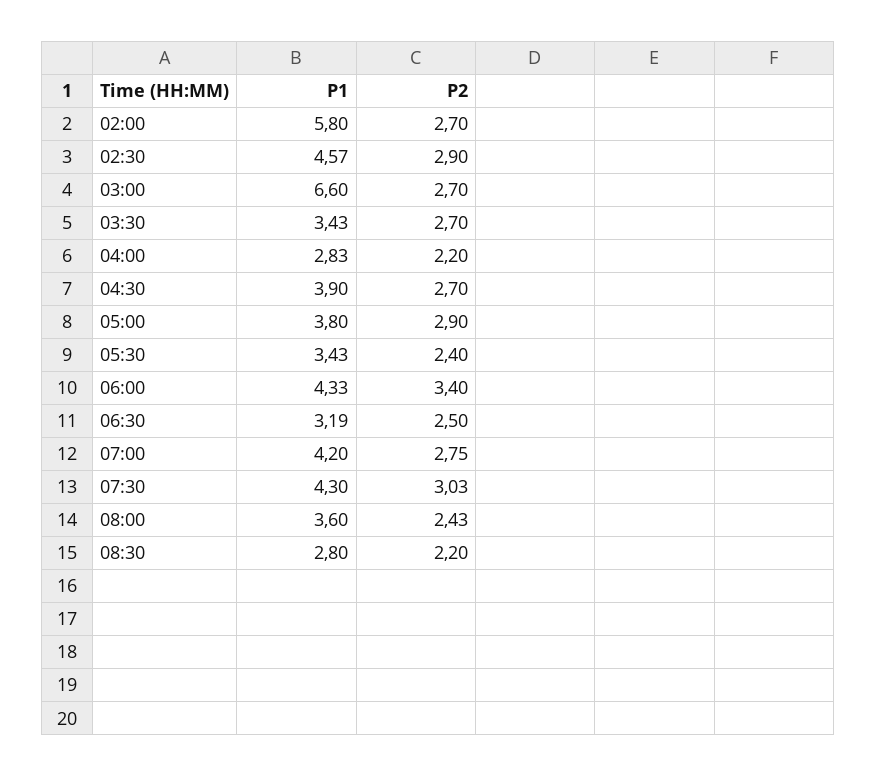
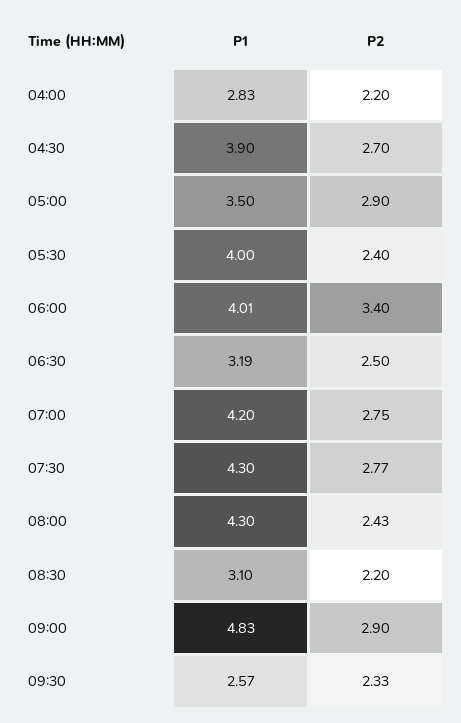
P1, 02:00: 5.8 -> none
P2, 02:00: 2.7 -> none
P1, 02:30: 4.57 -> none
P2, 02:30: 2.9 -> none
P1, 03:00: 6.6 -> none
P2, 03:00: 2.7 -> none
P1, 03:30: 3.43 -> none
P2, 03:30: 2.7 -> none
P1, 05:00: 3.8 -> 3.5
P1, 05:30: 3.43 -> 4
P1, 06:00: 4.33 -> 4.01
P2, 07:30: 3.03 -> 2.77
P1, 08:00: 3.6 -> 4.3
P1, 08:30: 2.8 -> 3.1
P1, 09:00: none -> 4.83
P2, 09:00: none -> 2.9
P1, 09:30: none -> 2.57
P2, 09:30: none -> 2.33

